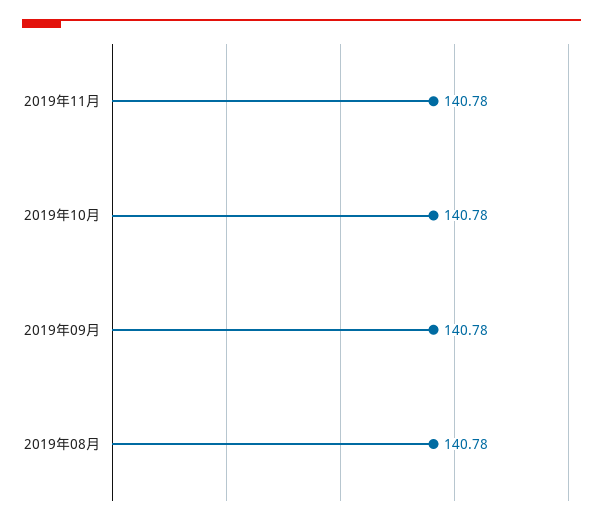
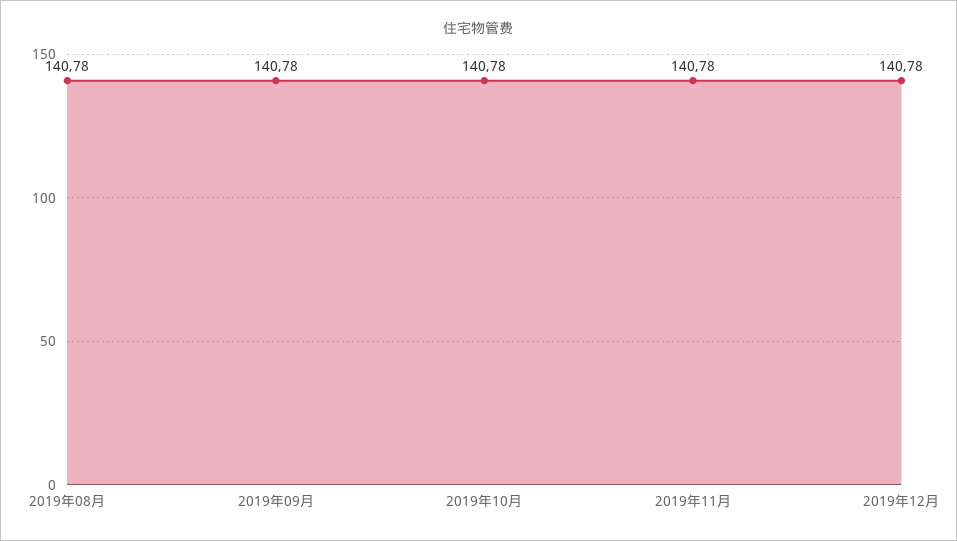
2019年12月: none -> 140.78

